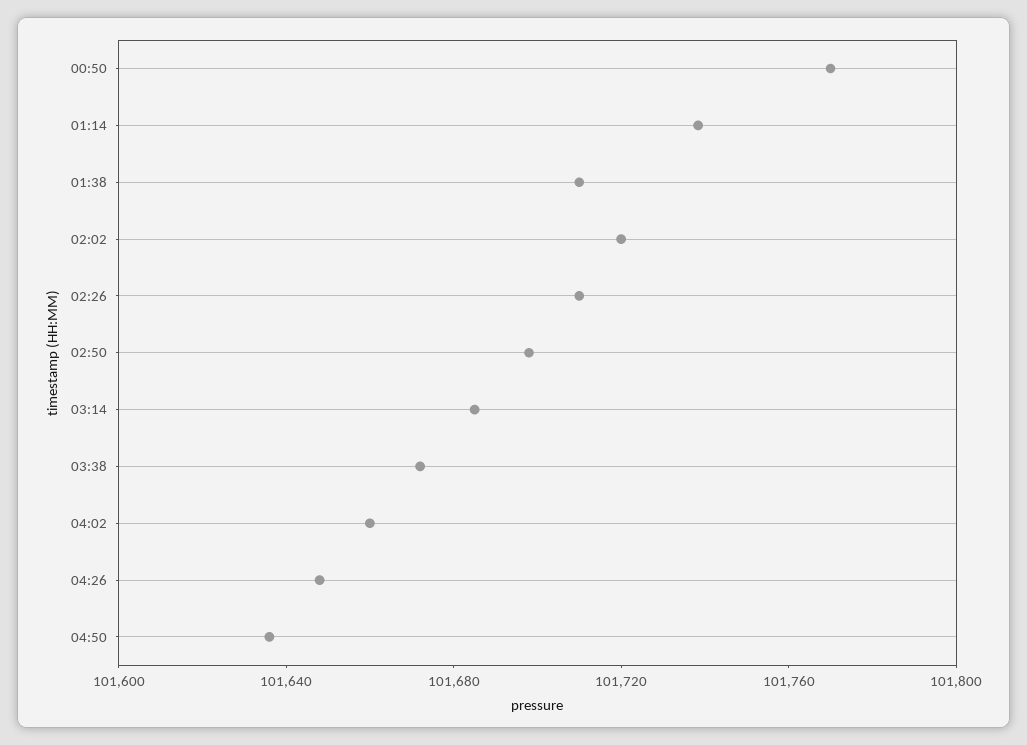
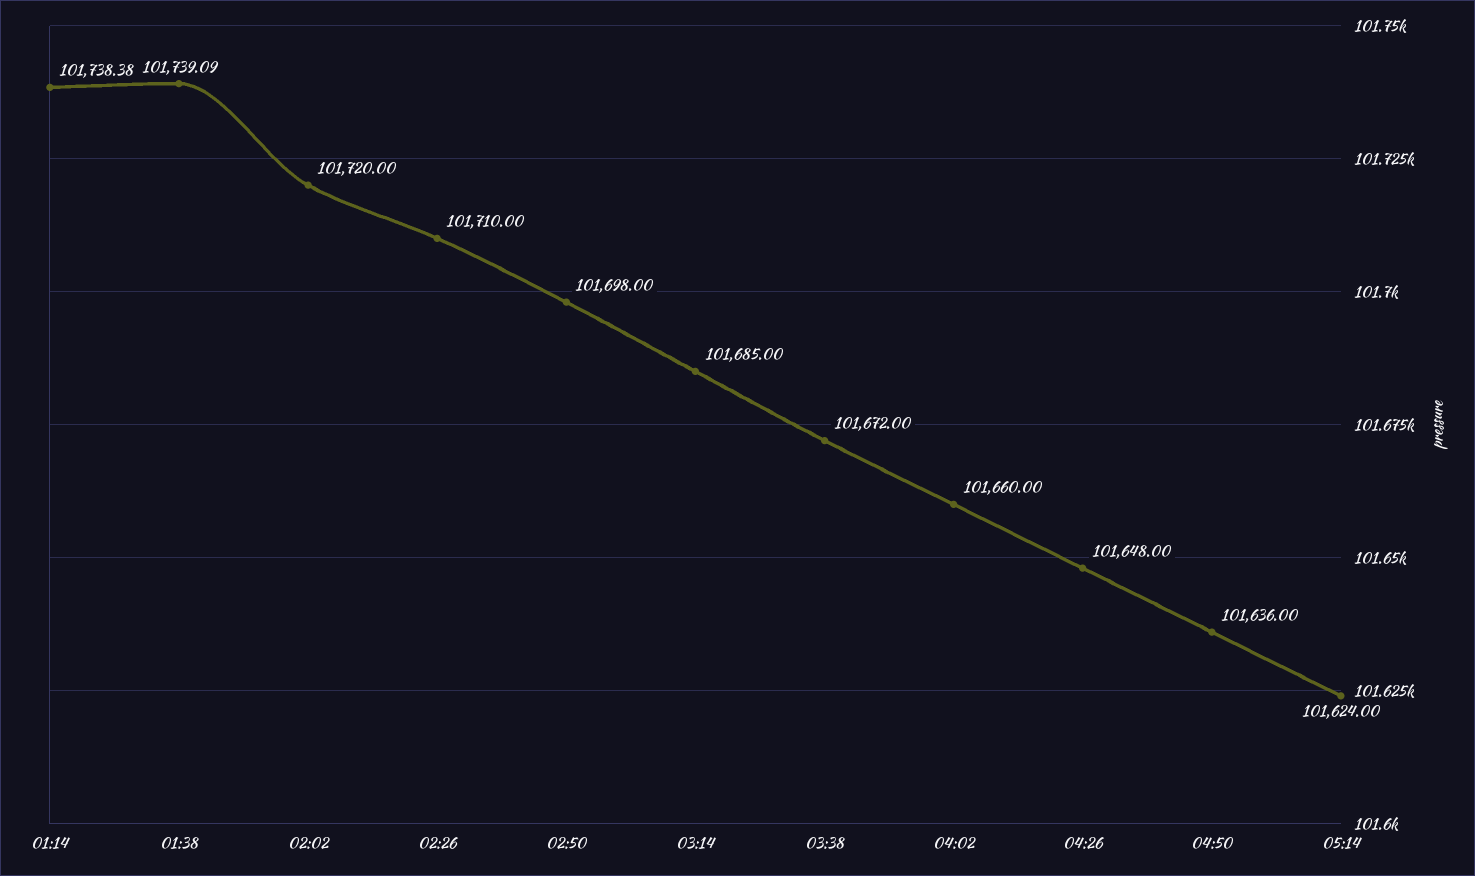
00:50: 101770 -> none
01:38: 101710 -> 101739.09
05:14: none -> 101624

